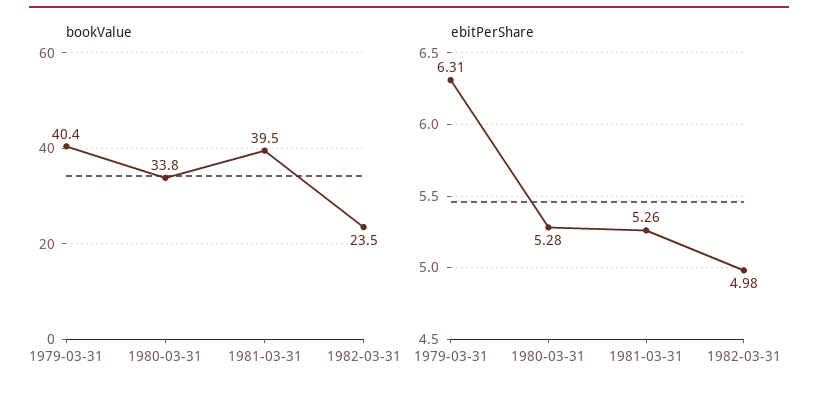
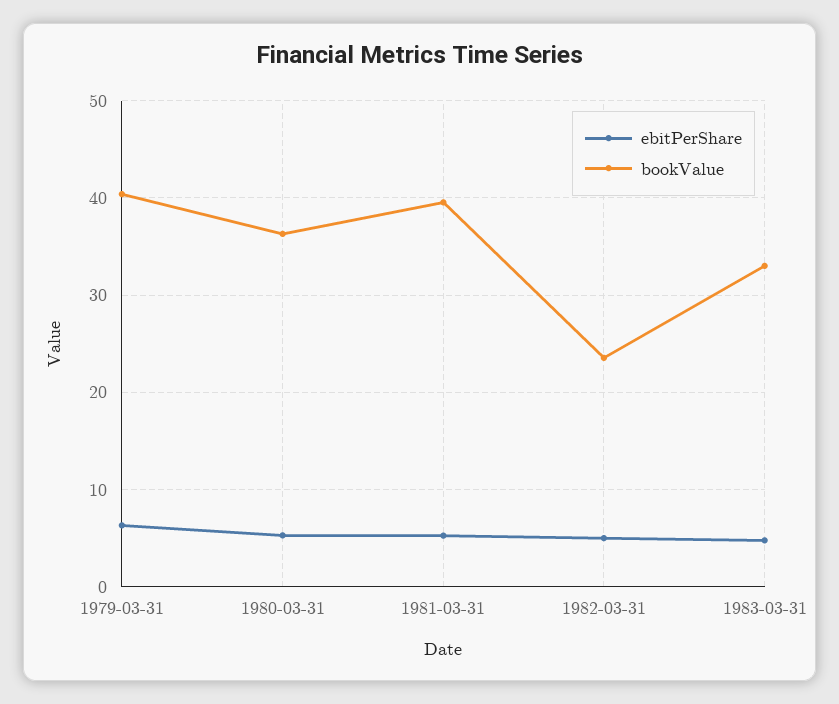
bookValue, 1980-03-31: 33.8 -> 36
ebitPerShare, 1983-03-31: none -> 5
bookValue, 1983-03-31: none -> 33

